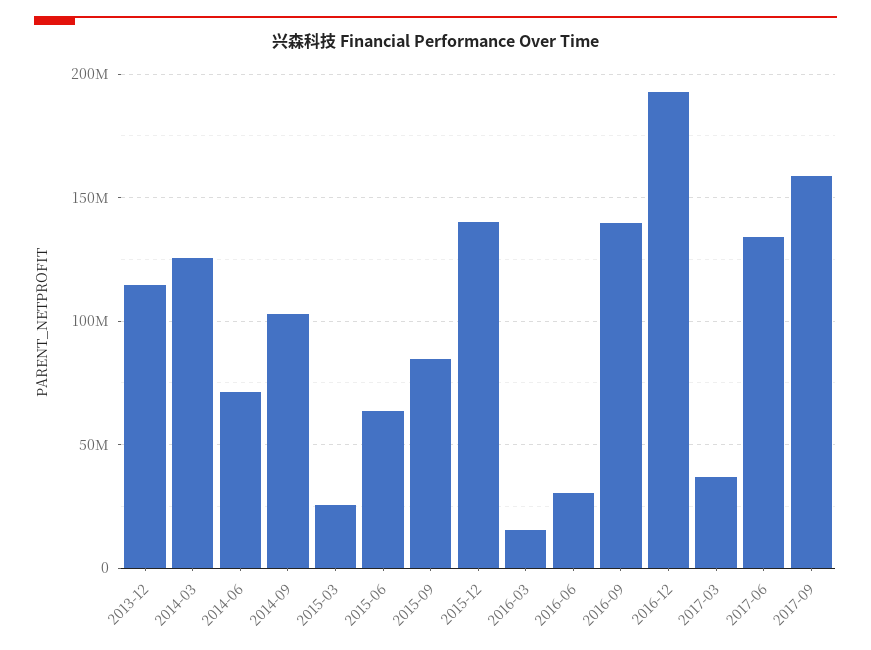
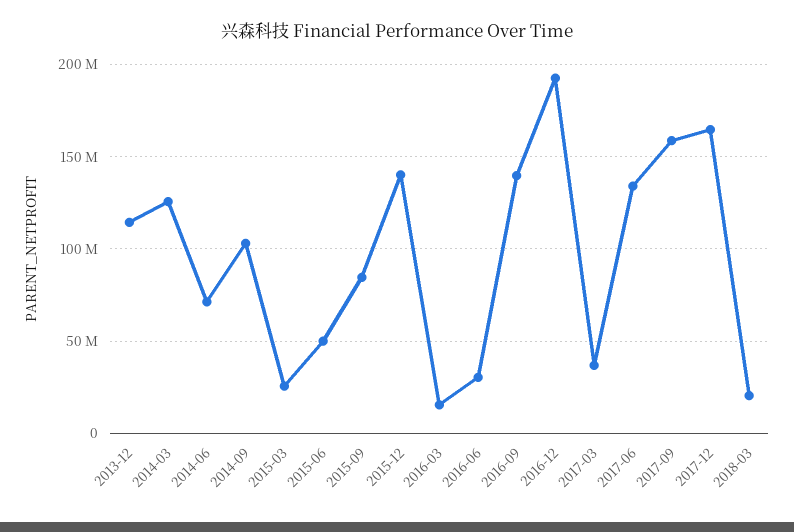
2015-06: 65000000 -> 50000000
2017-12: none -> 165000000
2018-03: none -> 20000000

